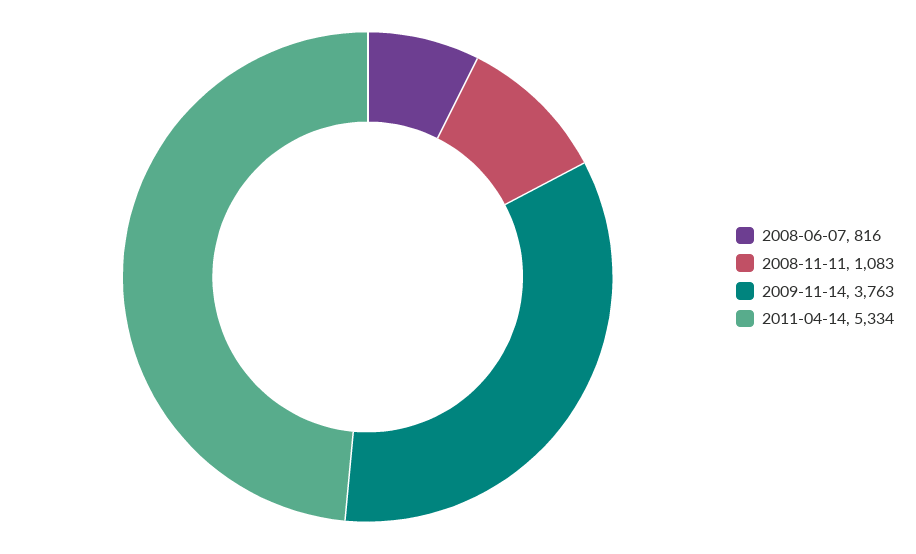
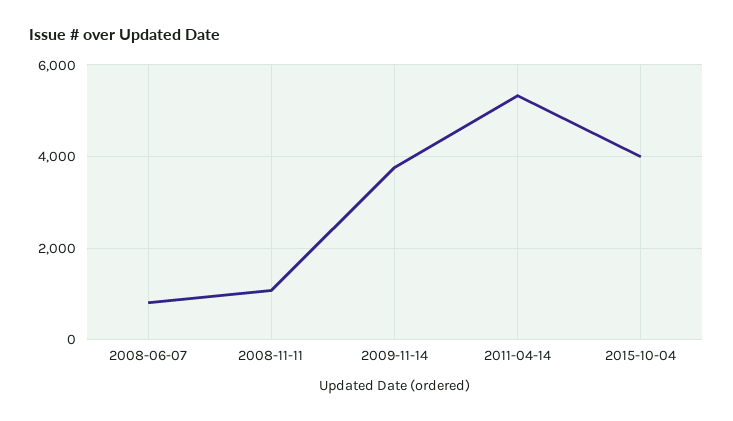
2015-10-04: none -> 4000

